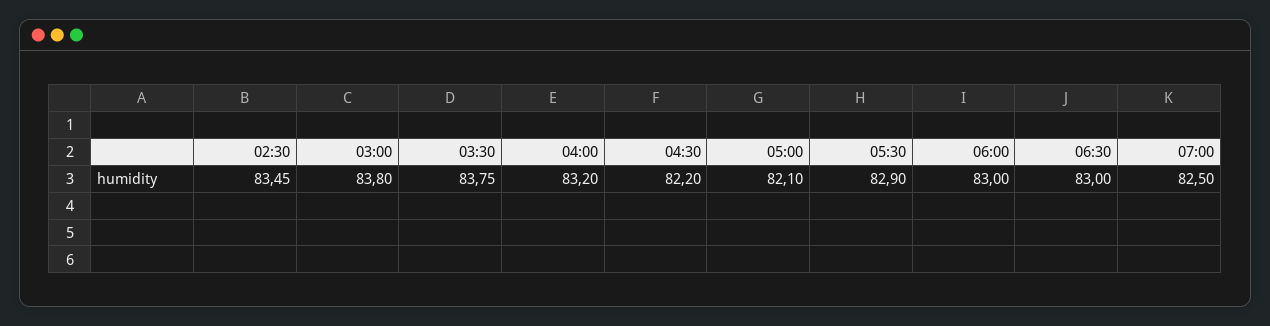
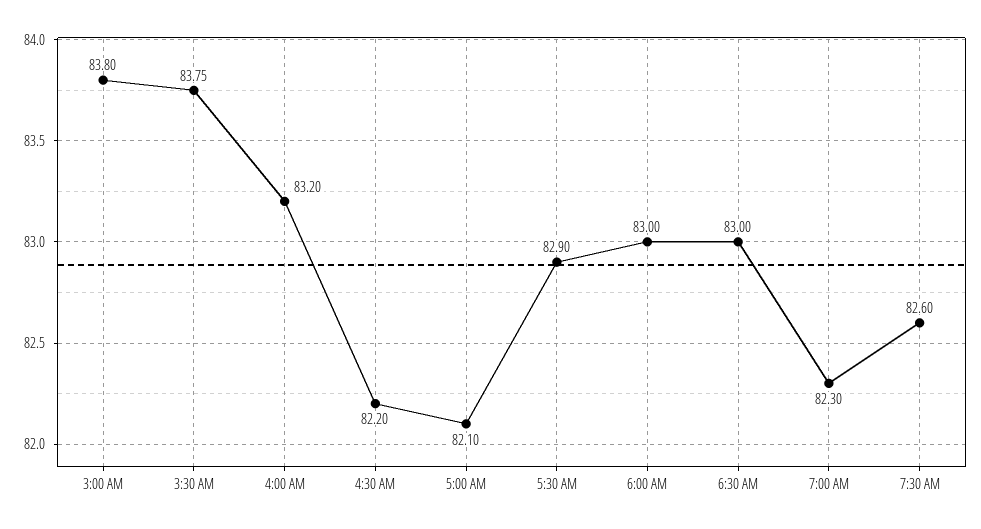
02:30: 83.45 -> none
07:00: 82.5 -> 82.3
7:30 AM: none -> 82.6

